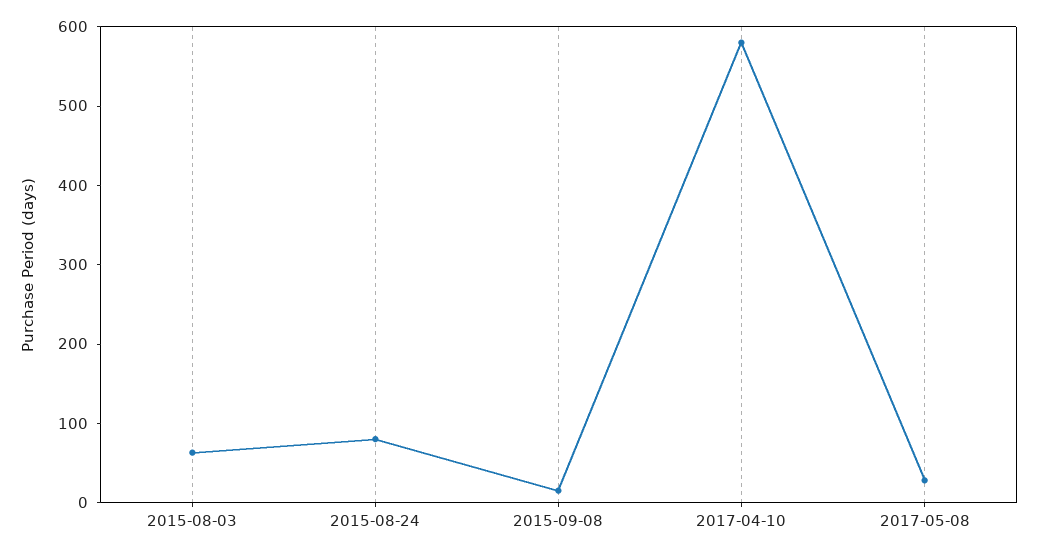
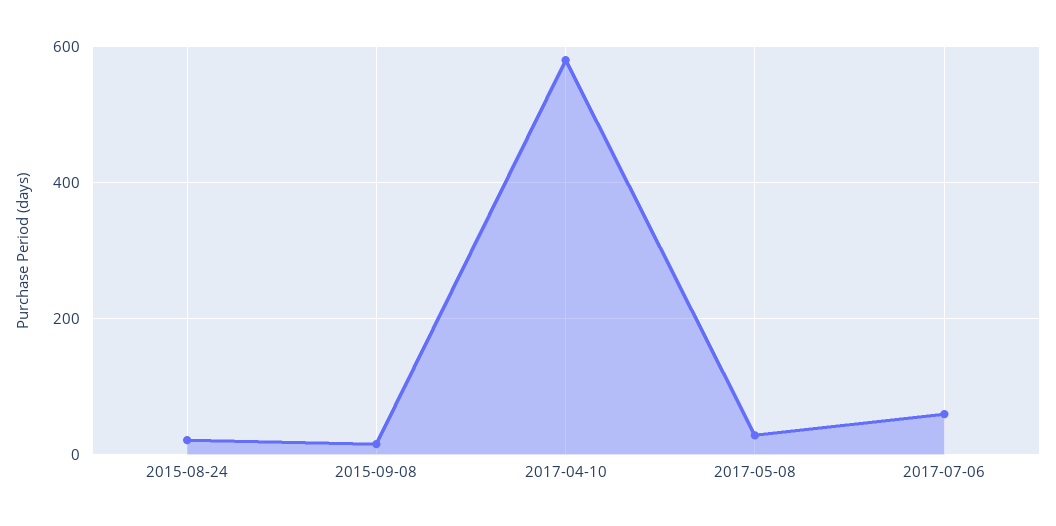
2015-08-03: 60 -> none
2015-08-24: 80 -> 20
2017-07-06: none -> 60

